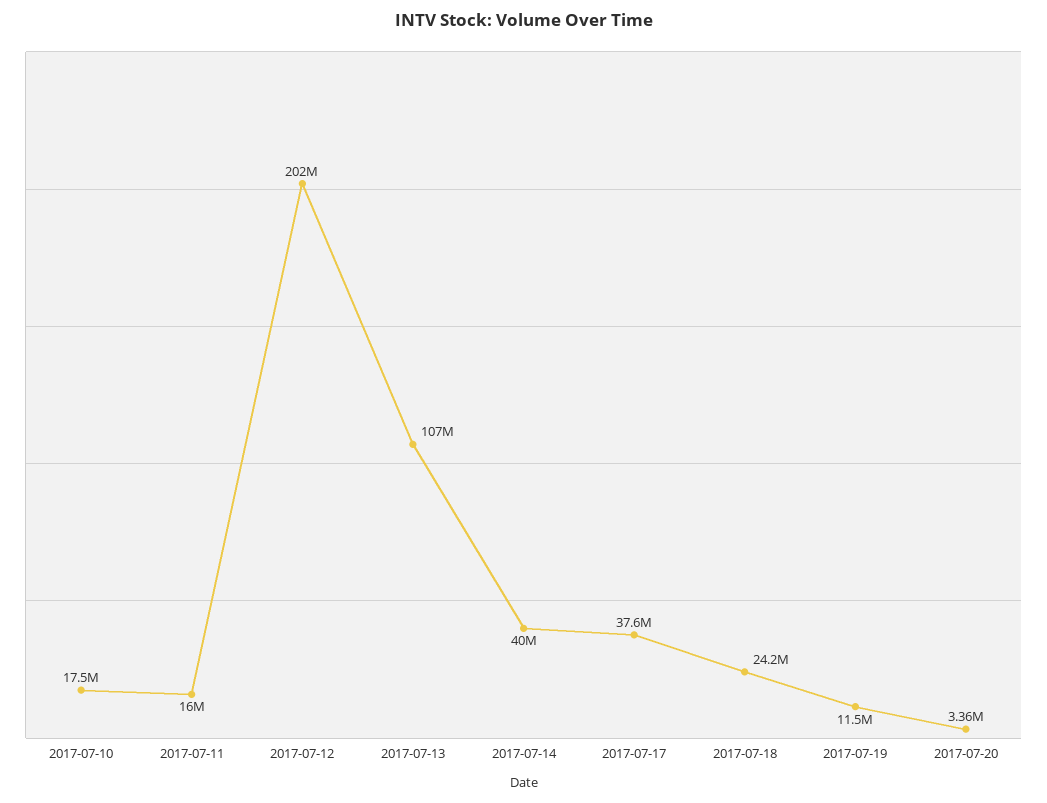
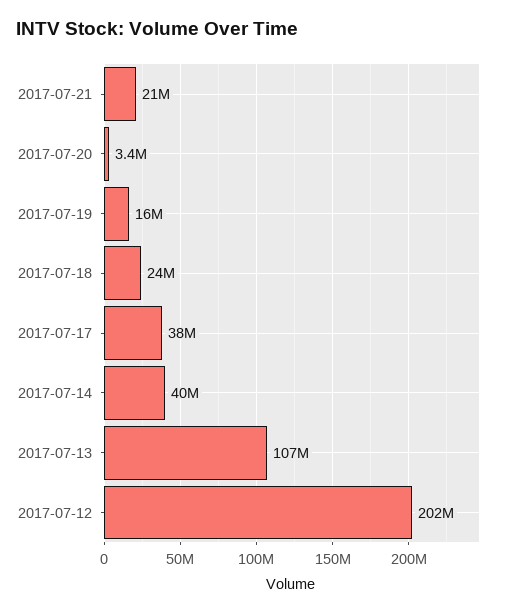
2017-07-10: 17500000 -> none
2017-07-11: 16000000 -> none
2017-07-19: 11500000 -> 16000000
2017-07-21: none -> 21000000

